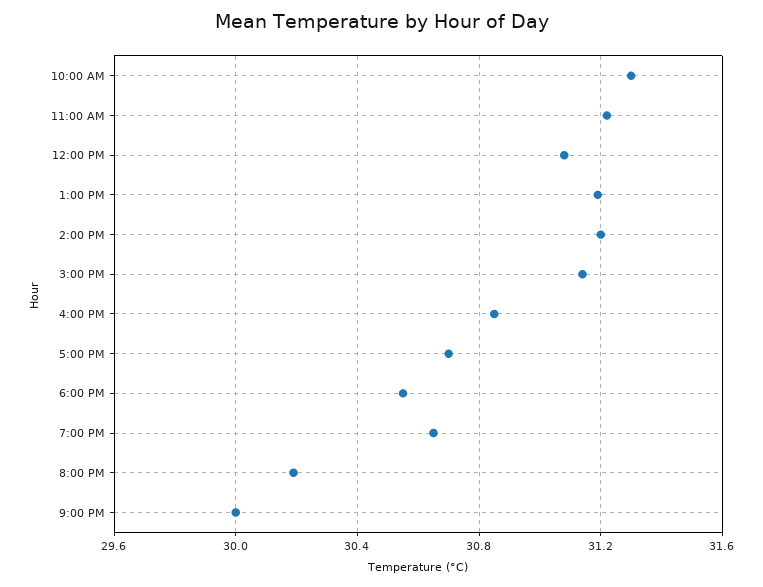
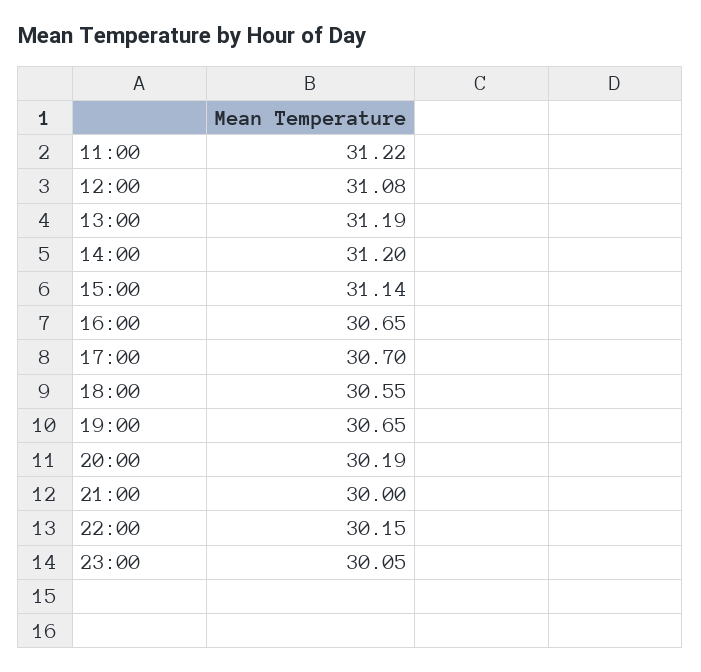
10:00 AM: 31.3 -> none
4:00 PM: 30.85 -> 30.65
22:00: none -> 30.15
23:00: none -> 30.05

